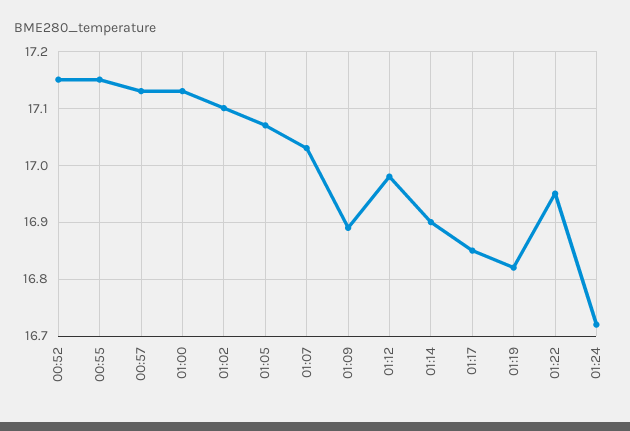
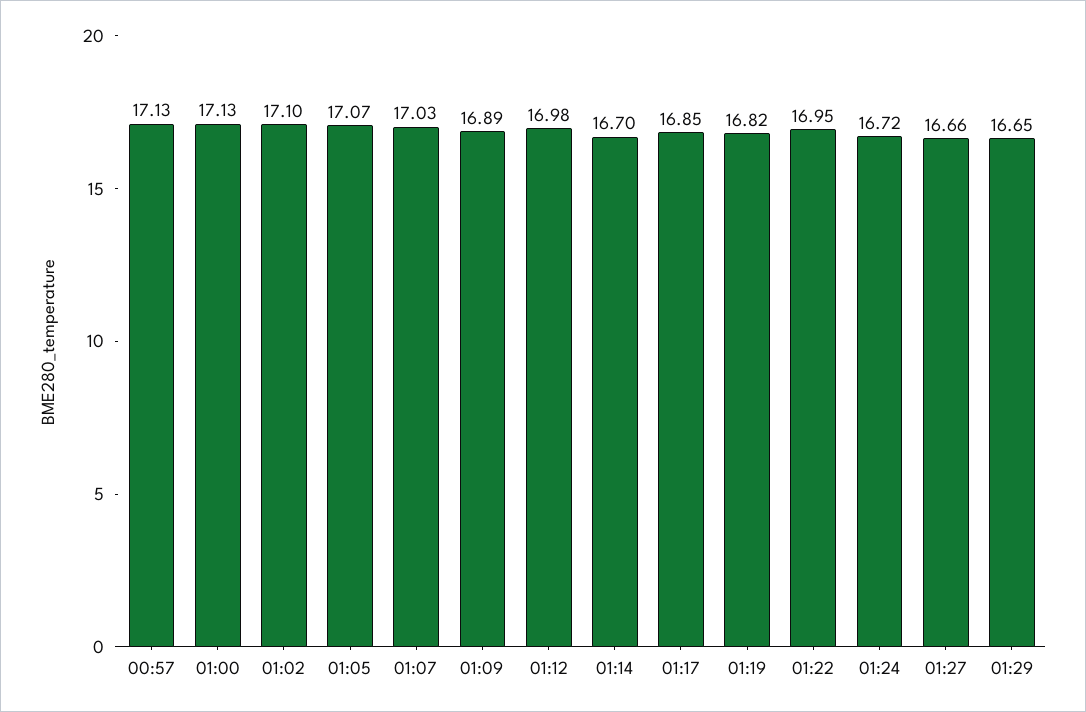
00:52: 17.15 -> none
00:55: 17.15 -> none
01:14: 16.9 -> 16.7
01:27: none -> 16.66
01:29: none -> 16.65

